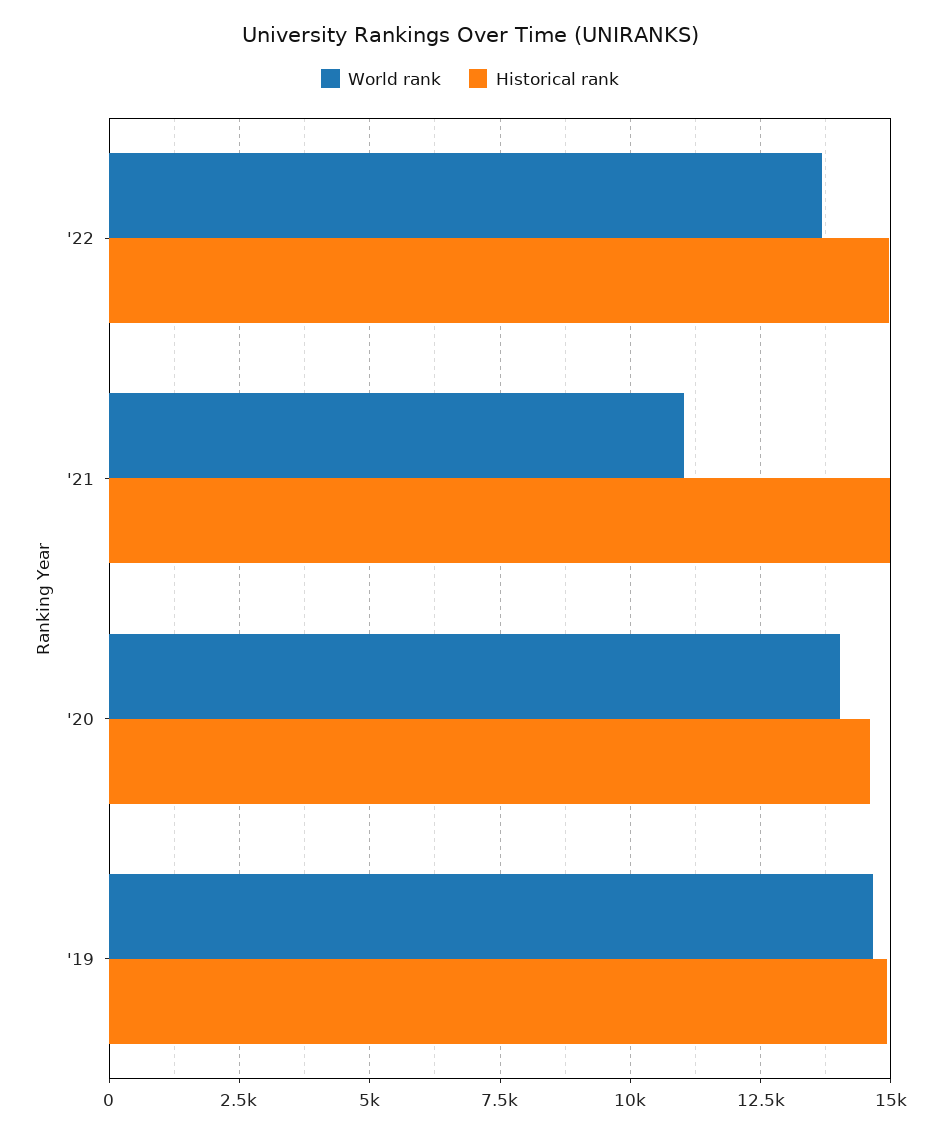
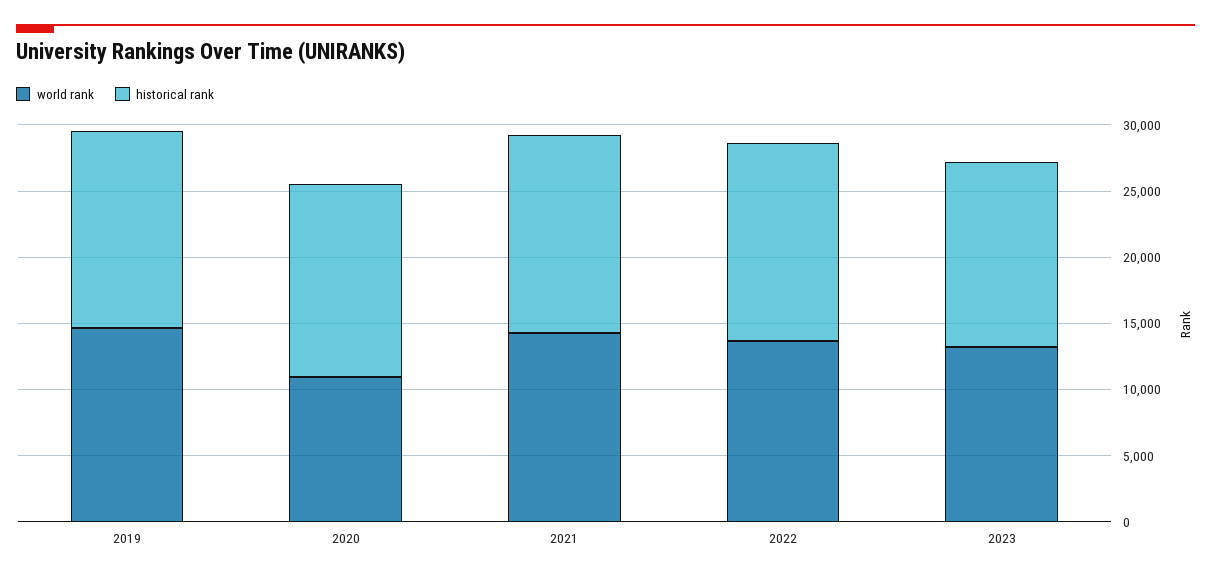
World rank, '21: 11000 -> 14000
World rank, '20: 14000 -> 11000
World rank, 2023: none -> 13000
Historical rank, 2023: none -> 14000

